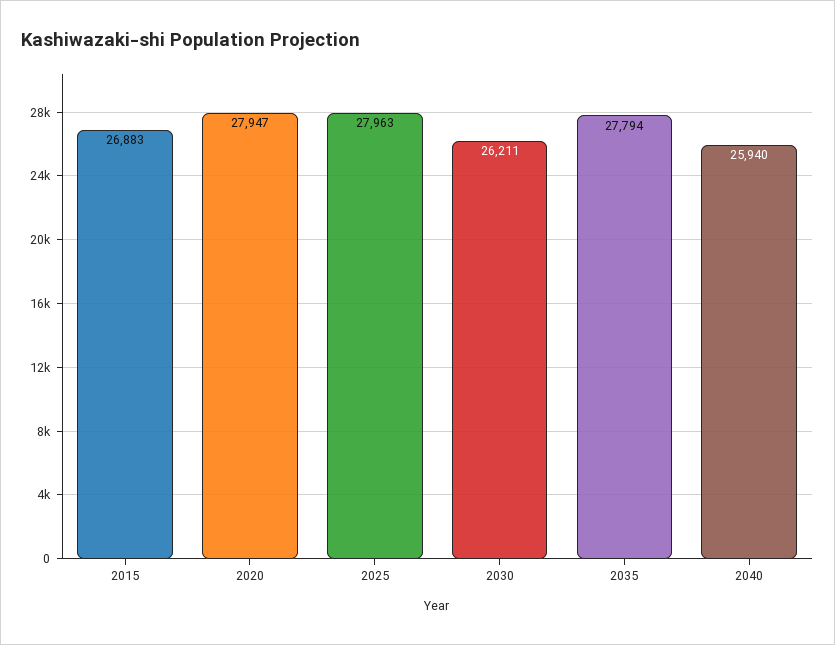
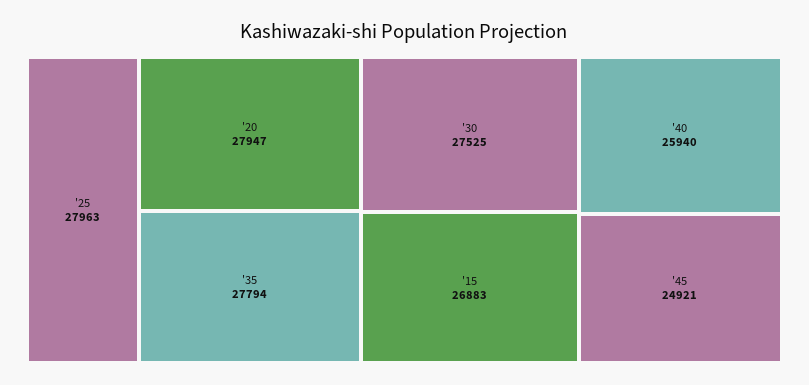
2030: 26211 -> 27525
'45: none -> 24921

